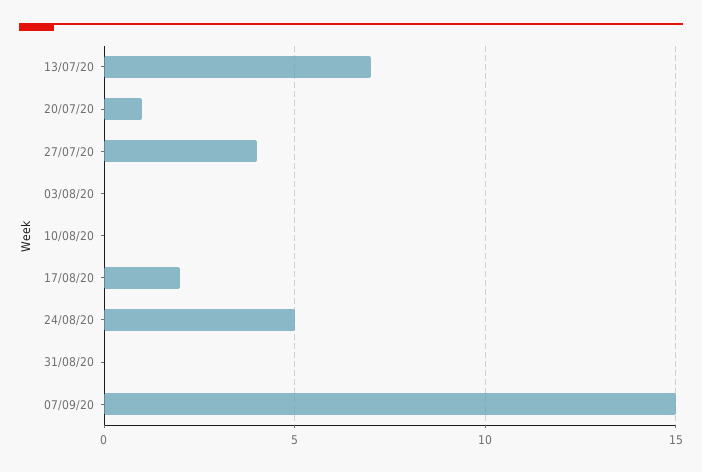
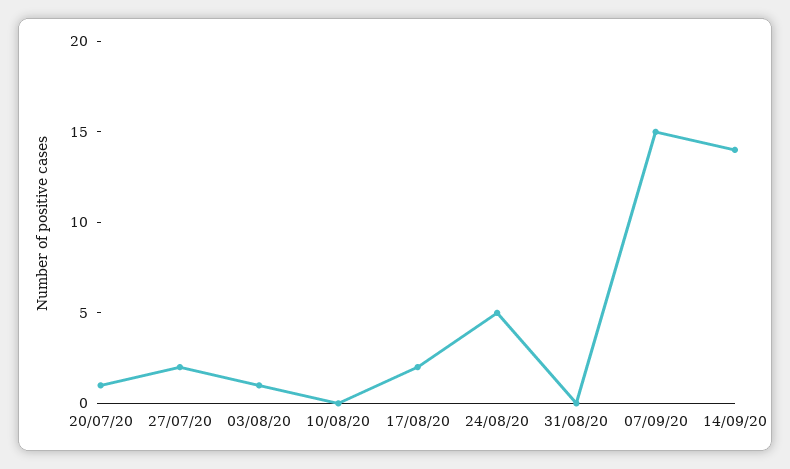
13/07/20: 7 -> none
27/07/20: 4 -> 2
03/08/20: 0 -> 1
14/09/20: none -> 14

